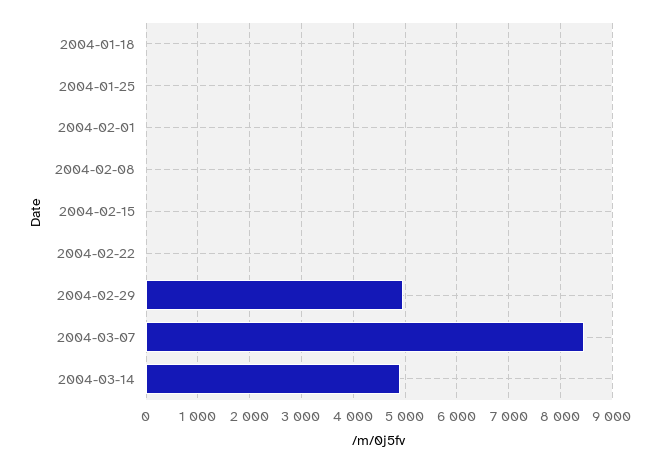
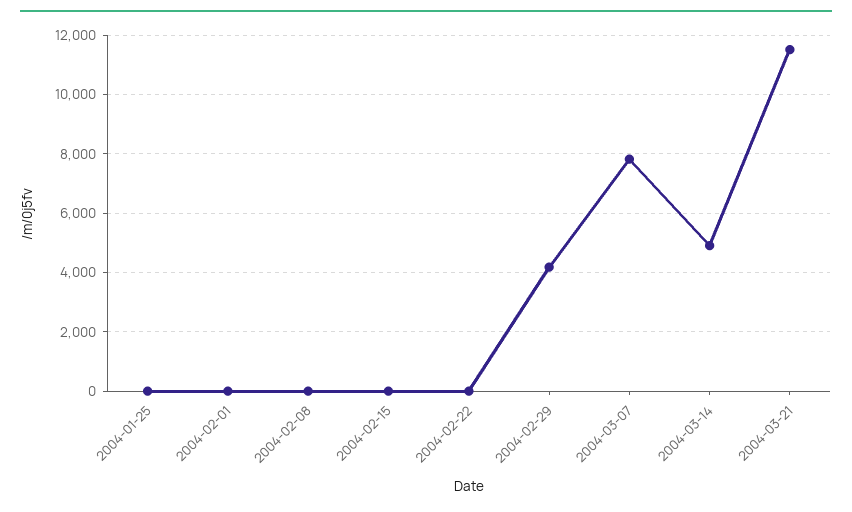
2004-01-18: 0 -> none
2004-02-29: 5000 -> 4250
2004-03-07: 8400 -> 7750
2004-03-21: none -> 11500

